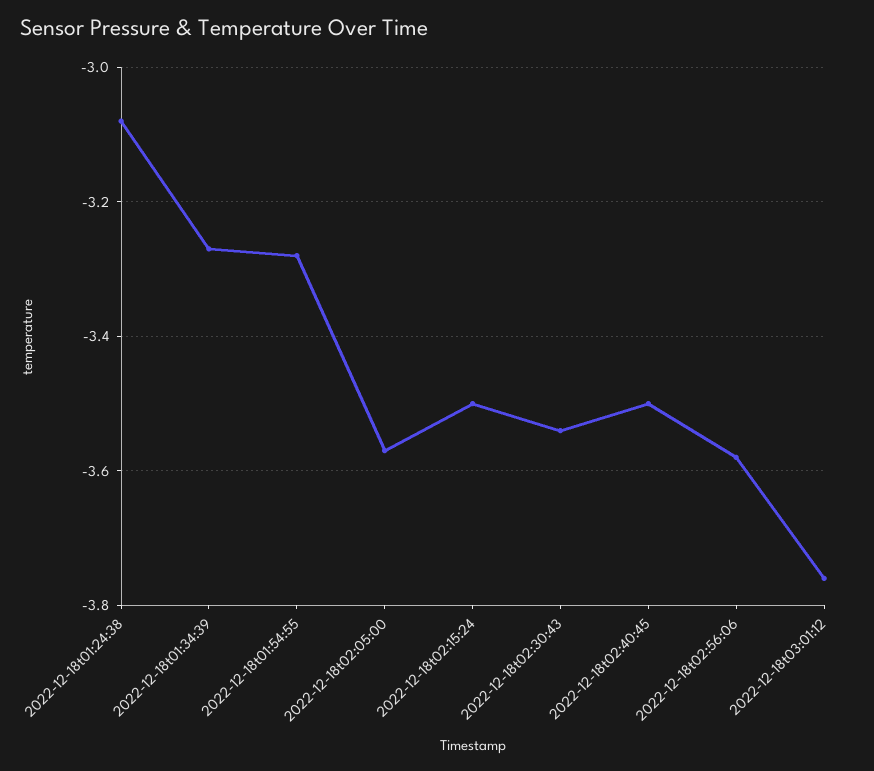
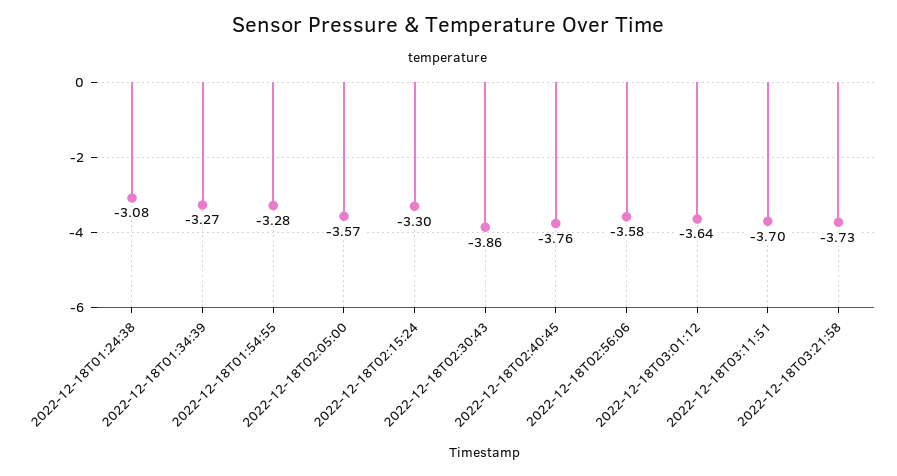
2022-12-18t02:15:24: -3.5 -> -3.3
2022-12-18t02:30:43: -3.55 -> -3.86
2022-12-18t02:40:45: -3.5 -> -3.76
2022-12-18t03:01:12: -3.75 -> -3.64
2022-12-18T03:11:51: none -> -3.7
2022-12-18T03:21:58: none -> -3.73

